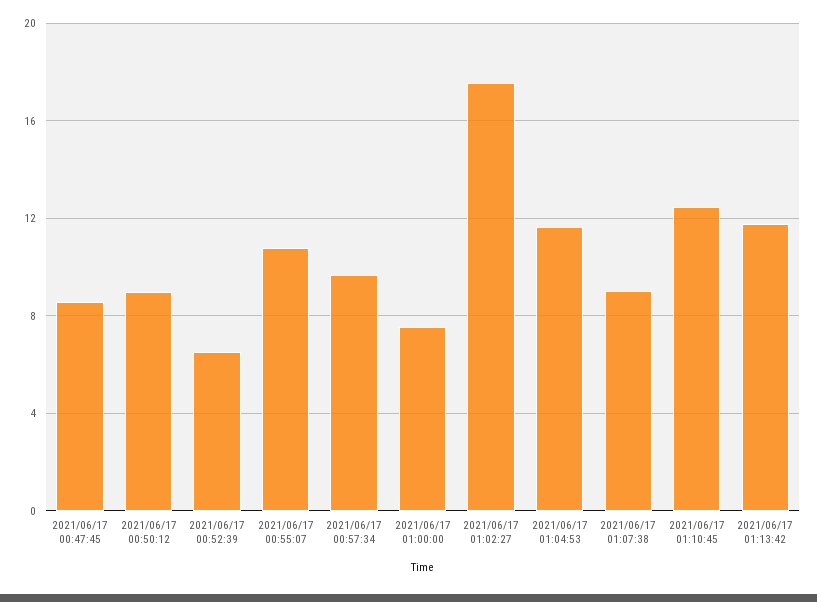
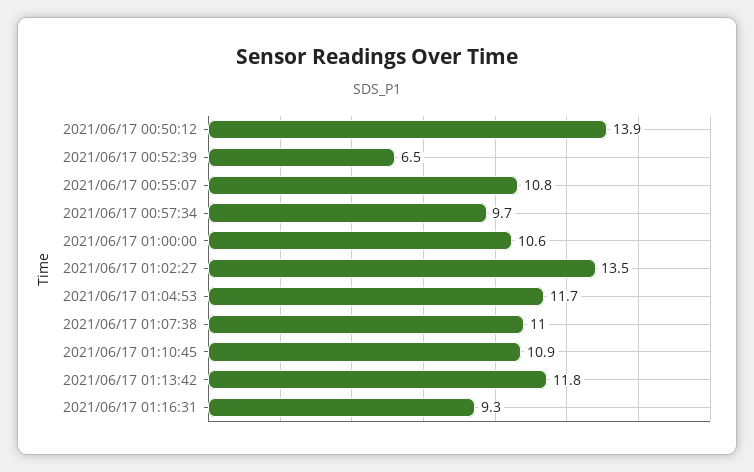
2021/06/17 00:47:45: 8.5 -> none
2021/06/17 00:50:12: 9 -> 13.9
2021/06/17 01:00:00: 7.5 -> 10.6
2021/06/17 01:02:27: 17.5 -> 13.5
2021/06/17 01:07:38: 9 -> 11
2021/06/17 01:10:45: 12.5 -> 10.9
2021/06/17 01:16:31: none -> 9.3

